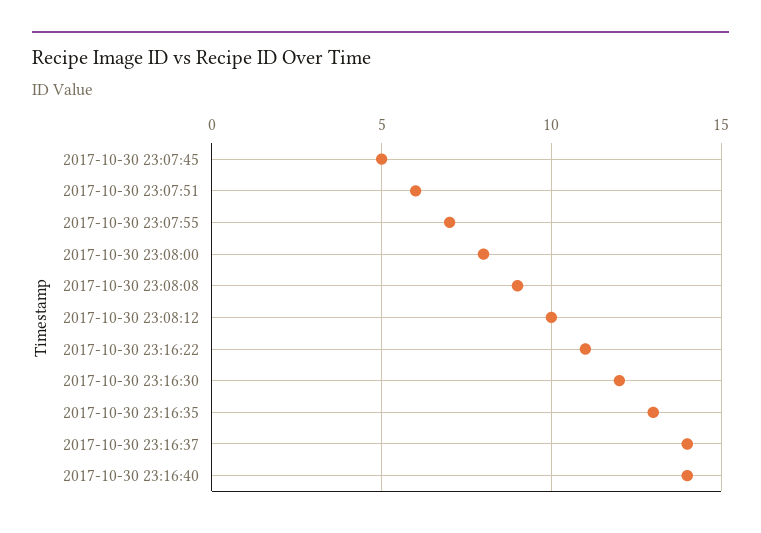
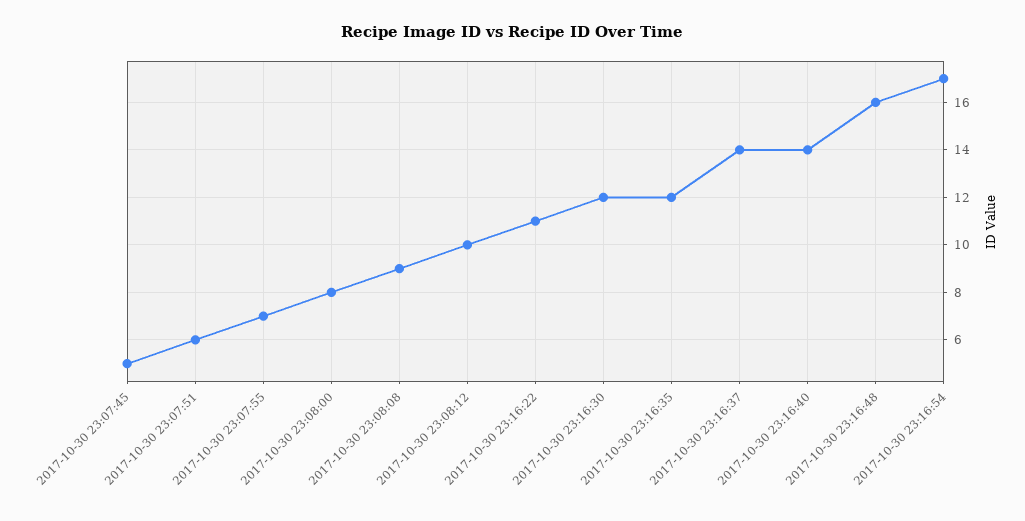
2017-10-30 23:16:35: 13 -> 12
2017-10-30 23:16:48: none -> 16
2017-10-30 23:16:54: none -> 17

